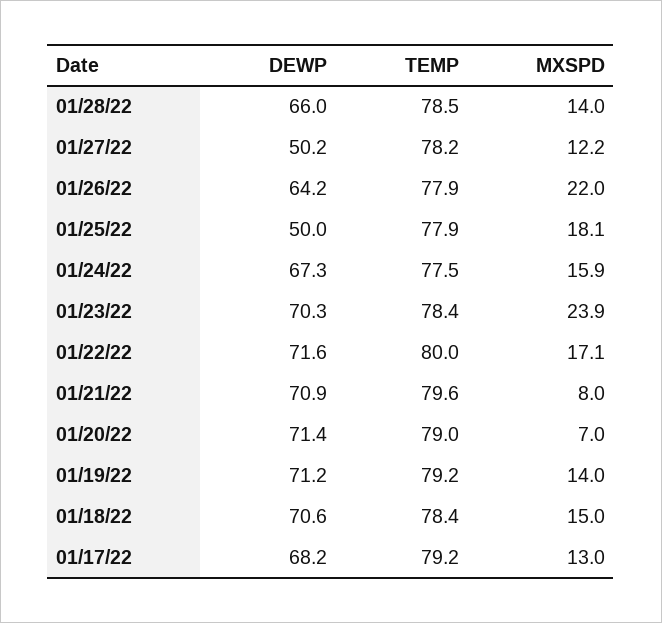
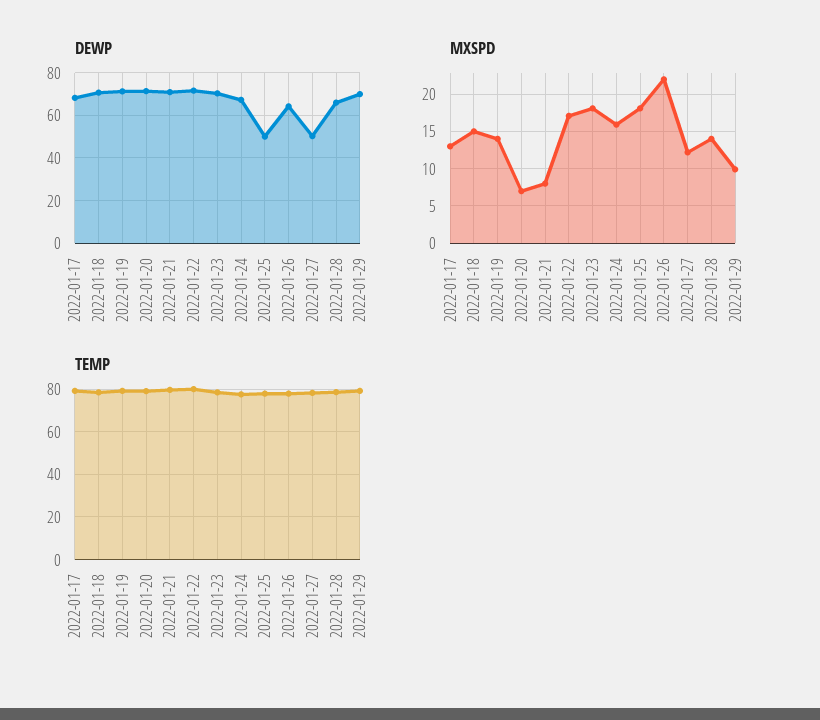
MXSPD, 01/23/22: 23.9 -> 18
DEWP, 2022-01-29: none -> 70
MXSPD, 2022-01-29: none -> 10
TEMP, 2022-01-29: none -> 80

